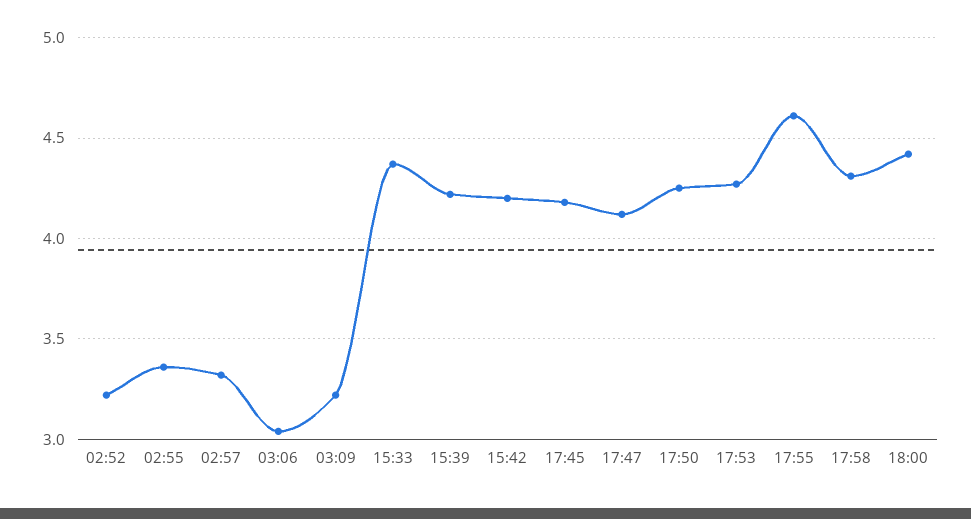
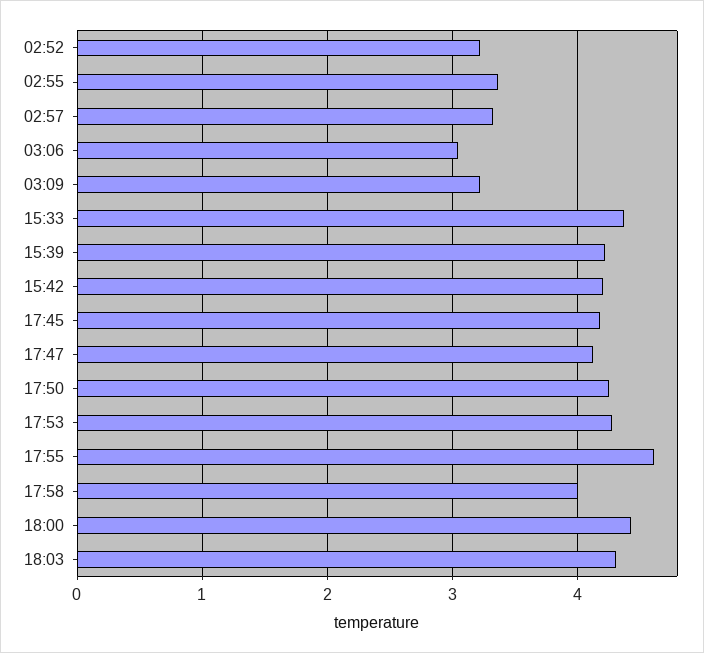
17:58: 4.3 -> 4
18:03: none -> 4.3

